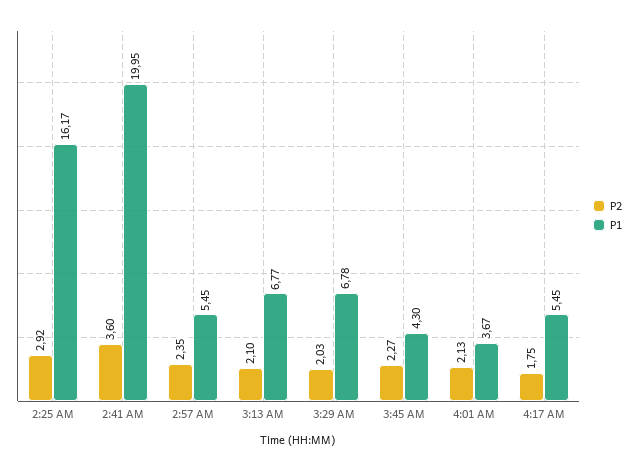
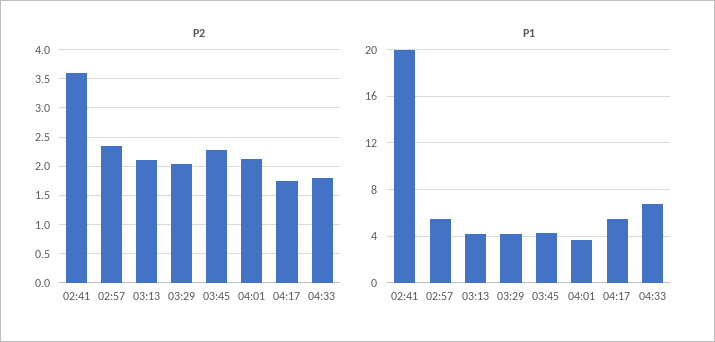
P2, 2:25 AM: 2.92 -> none
P1, 2:25 AM: 16.17 -> none
P1, 3:13 AM: 6.77 -> 4
P1, 3:29 AM: 6.78 -> 4
P2, 04:33: none -> 1.75
P1, 04:33: none -> 7

